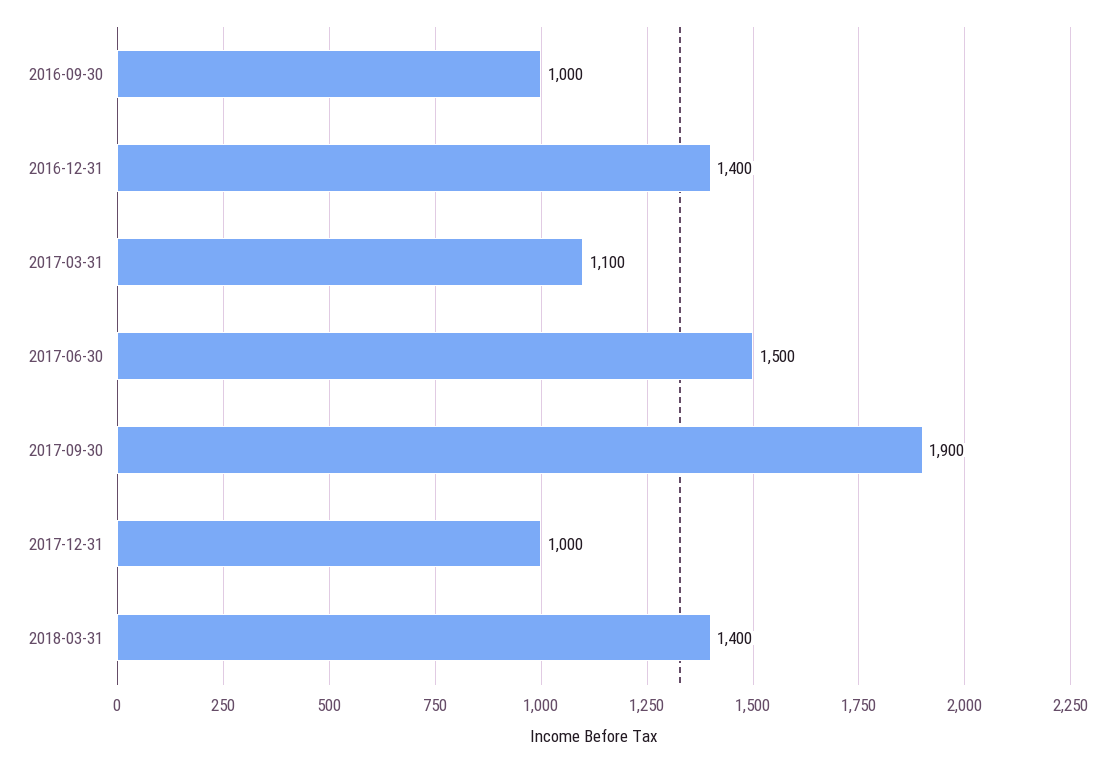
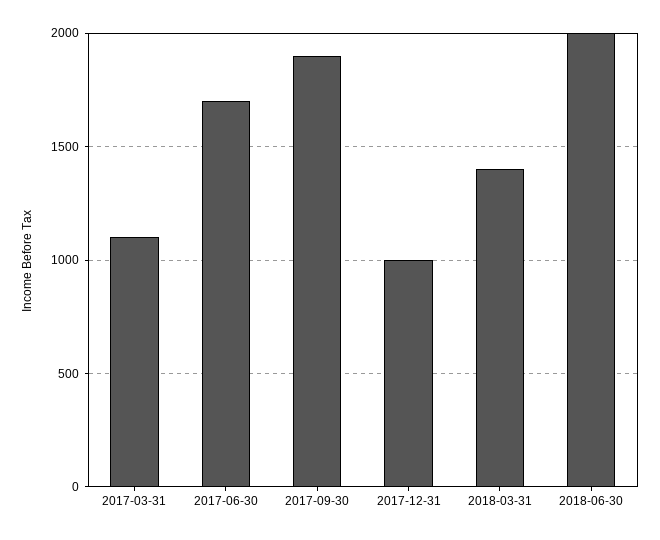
2016-09-30: 1000 -> none
2016-12-31: 1400 -> none
2017-06-30: 1500 -> 1700
2018-06-30: none -> 2000

